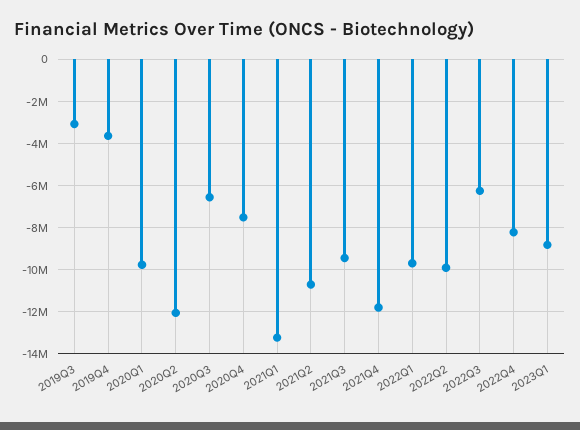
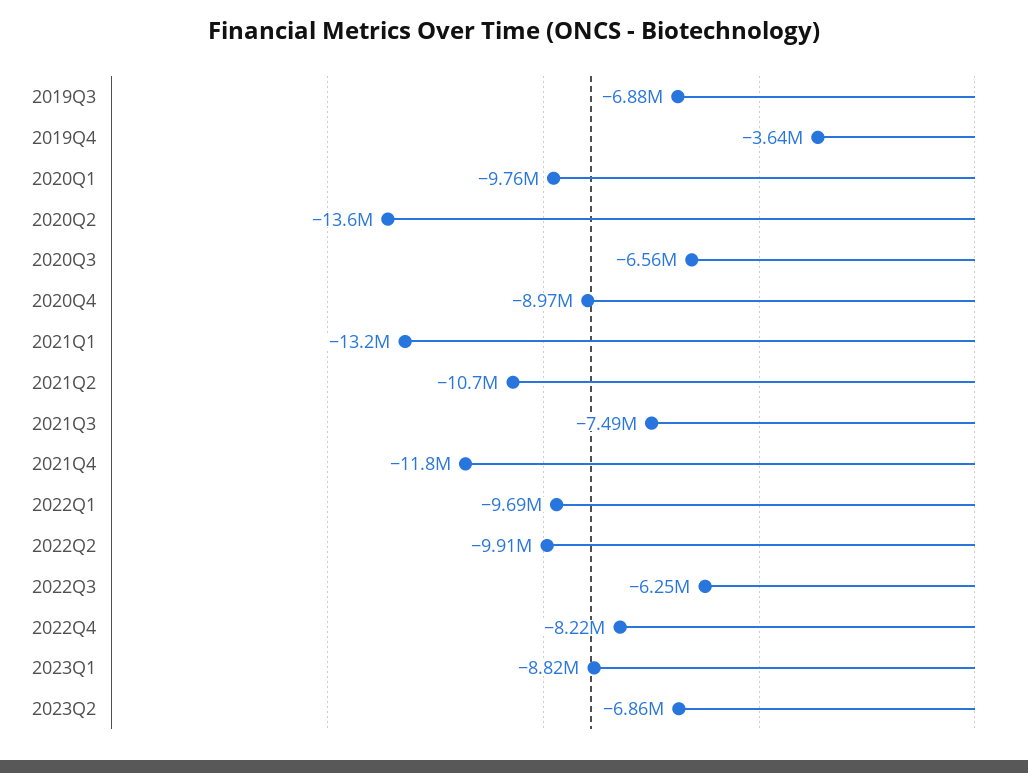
2019Q3: -3000000 -> -6880000
2020Q2: -12000000 -> -13600000
2020Q4: -7500000 -> -8970000
2021Q3: -9500000 -> -7490000
2023Q2: none -> -6860000

